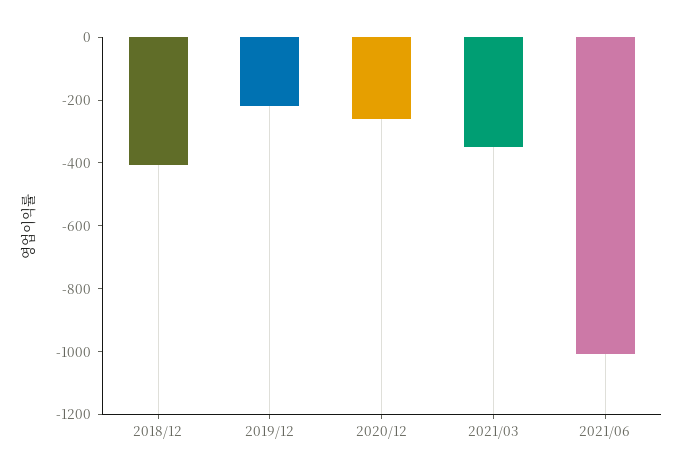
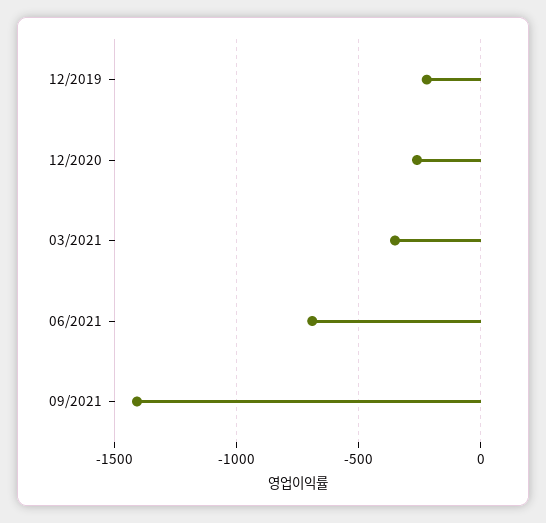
2018/12: -400 -> none
2021/06: -1000 -> -700
09/2021: none -> -1400

